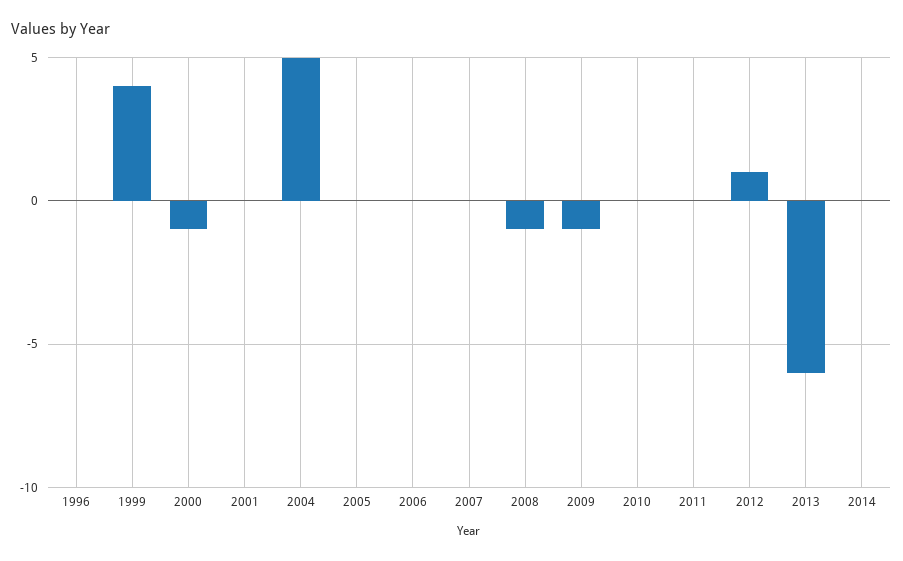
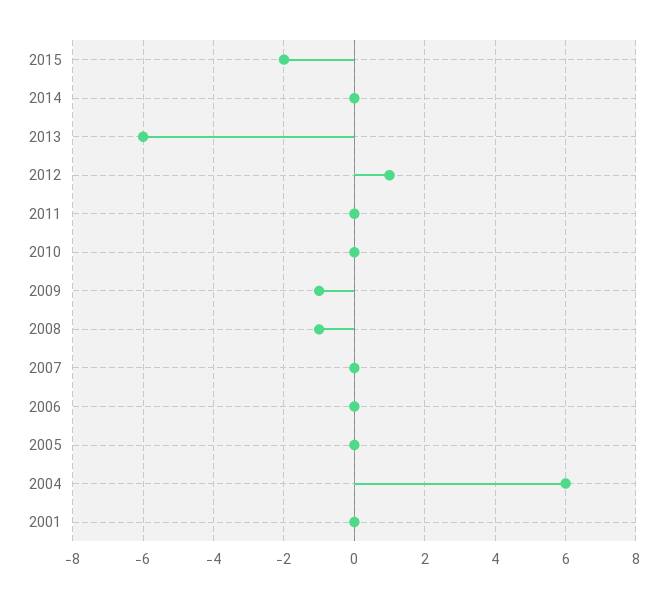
1996: 0 -> none
1999: 4 -> none
2000: -1 -> none
2004: 5 -> 6
2015: none -> -2

